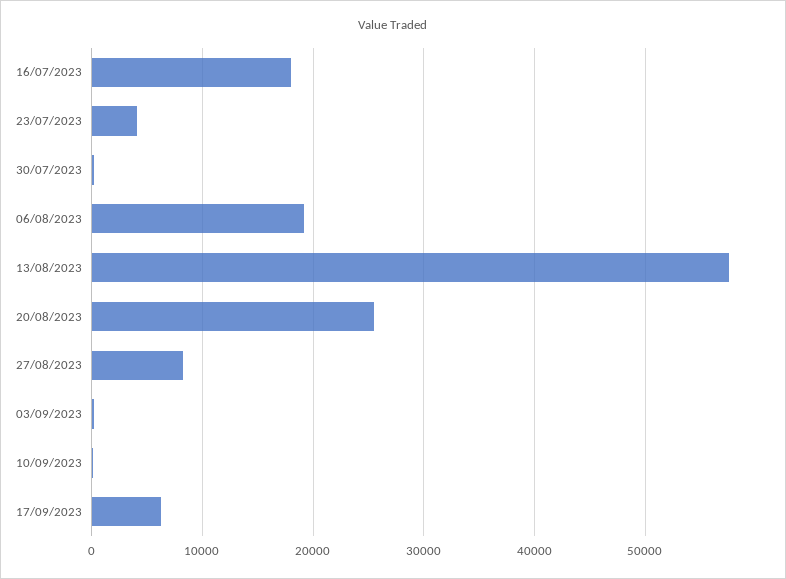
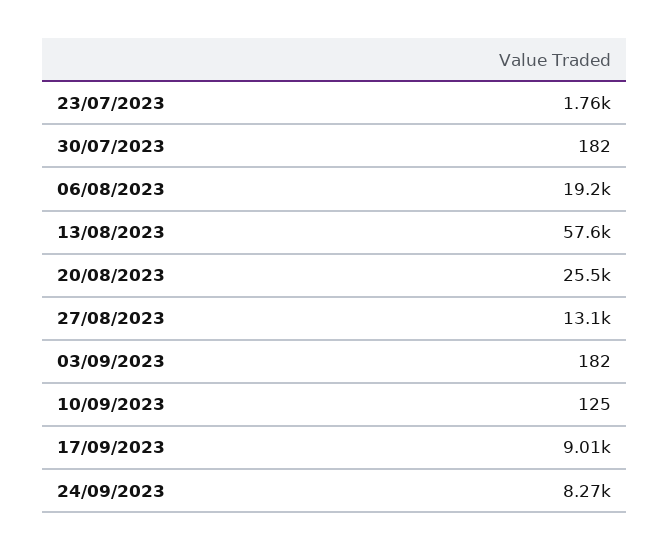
16/07/2023: 18000 -> none
23/07/2023: 4000 -> 1760
27/08/2023: 8000 -> 13100
17/09/2023: 6000 -> 9010
24/09/2023: none -> 8270

